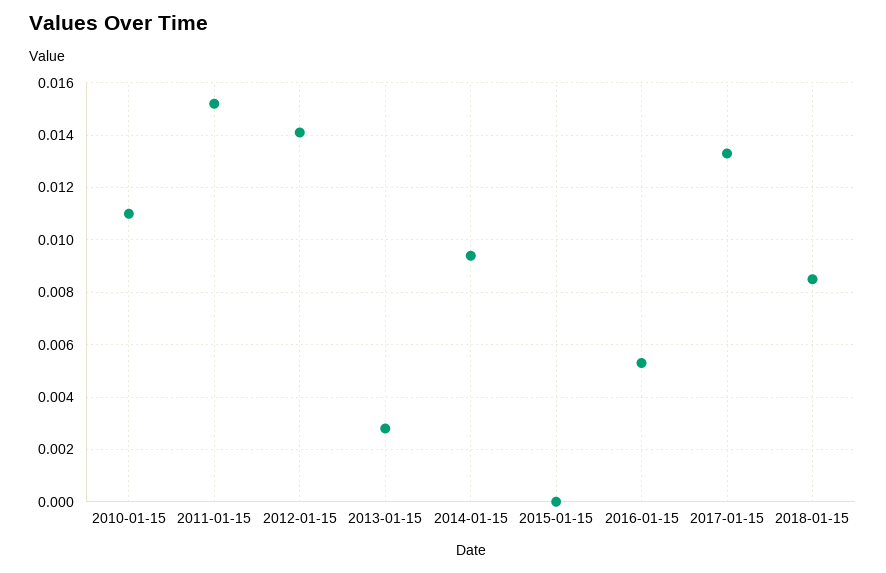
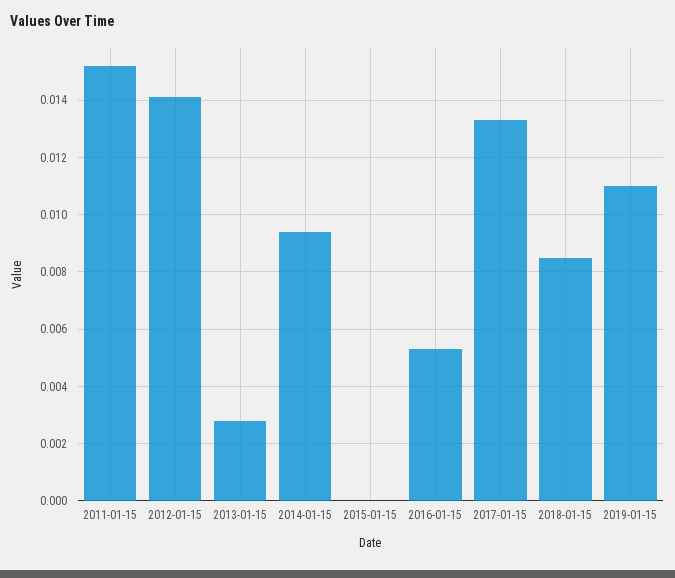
2010-01-15: 0.011 -> none
2019-01-15: none -> 0.011

